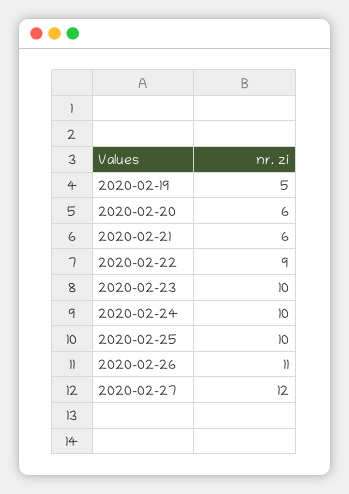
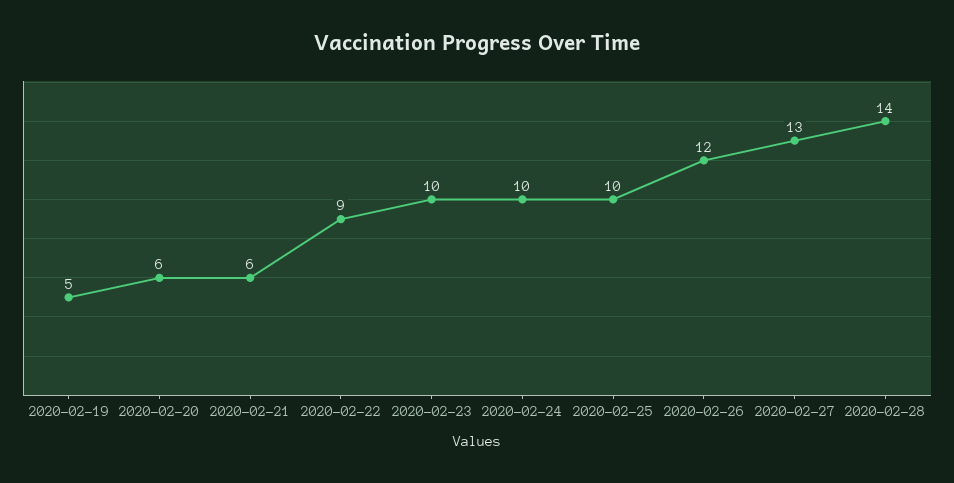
2020-02-26: 11 -> 12
2020-02-27: 12 -> 13
2020-02-28: none -> 14

